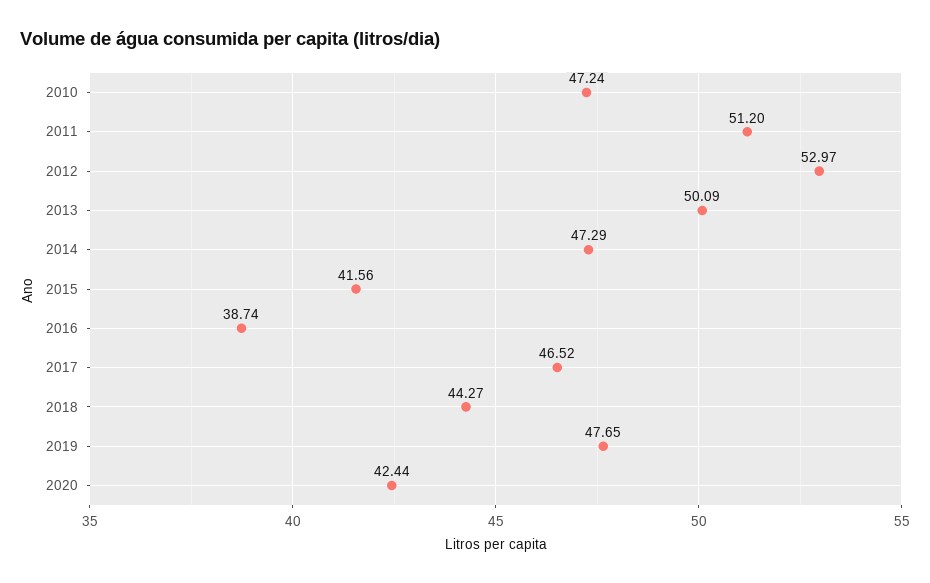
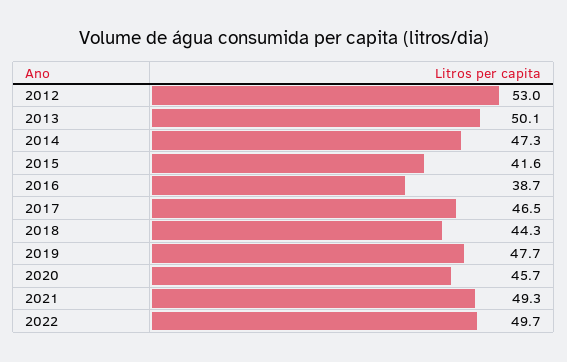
2010: 47.24 -> none
2011: 51.2 -> none
2020: 42.44 -> 45.7
2021: none -> 49.3
2022: none -> 49.7

